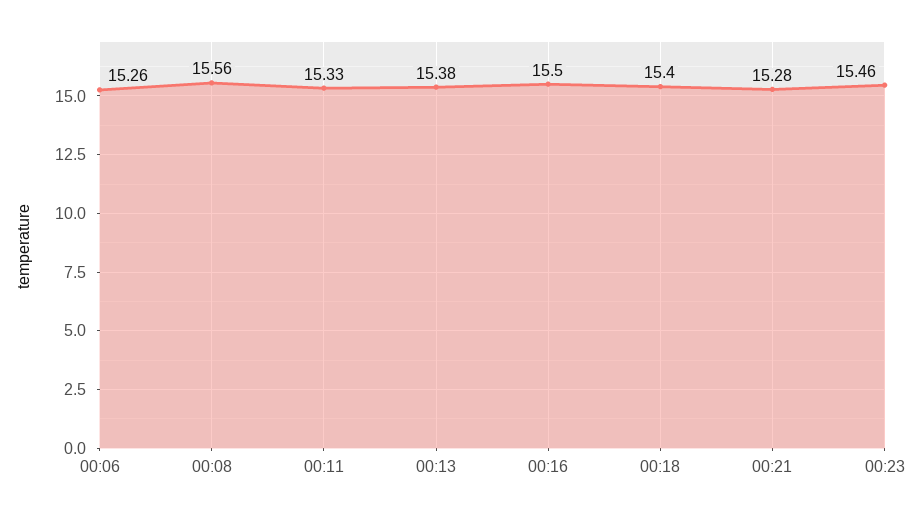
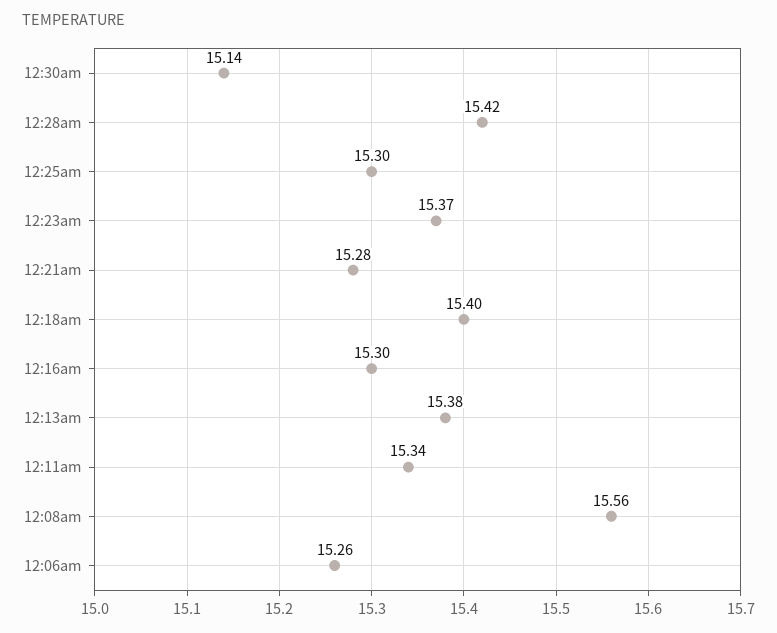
00:11: 15.33 -> 15.34
00:16: 15.5 -> 15.3
00:23: 15.46 -> 15.37
12:30am: none -> 15.14
12:28am: none -> 15.42
12:25am: none -> 15.3

